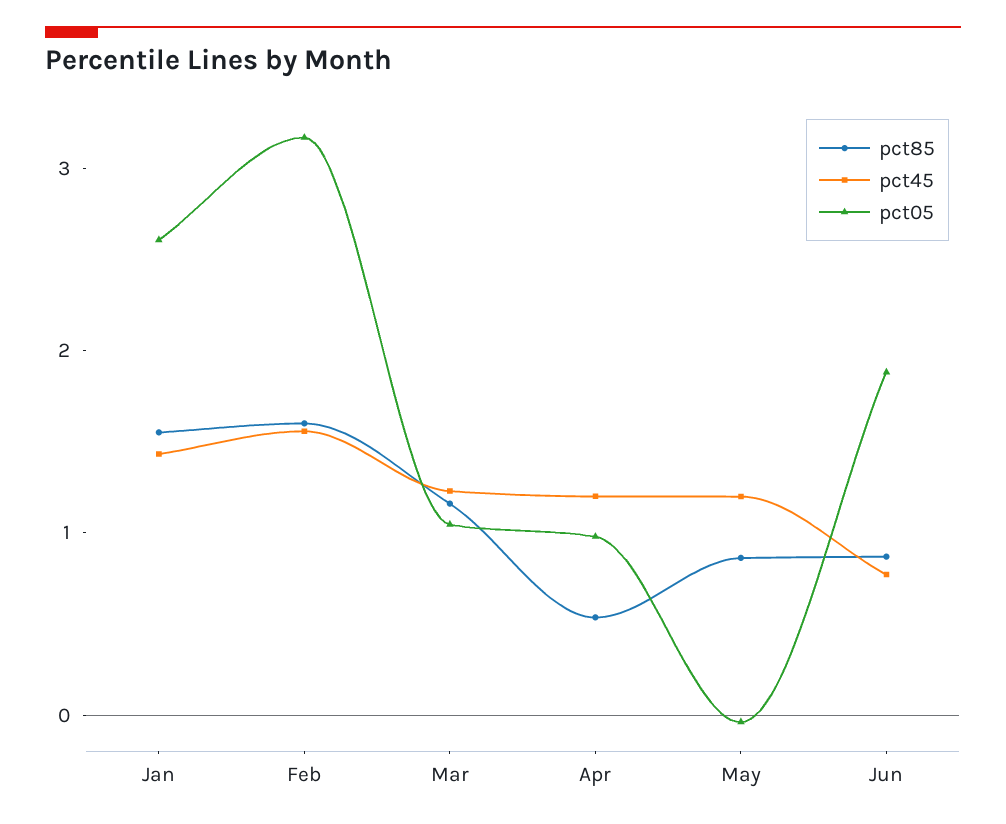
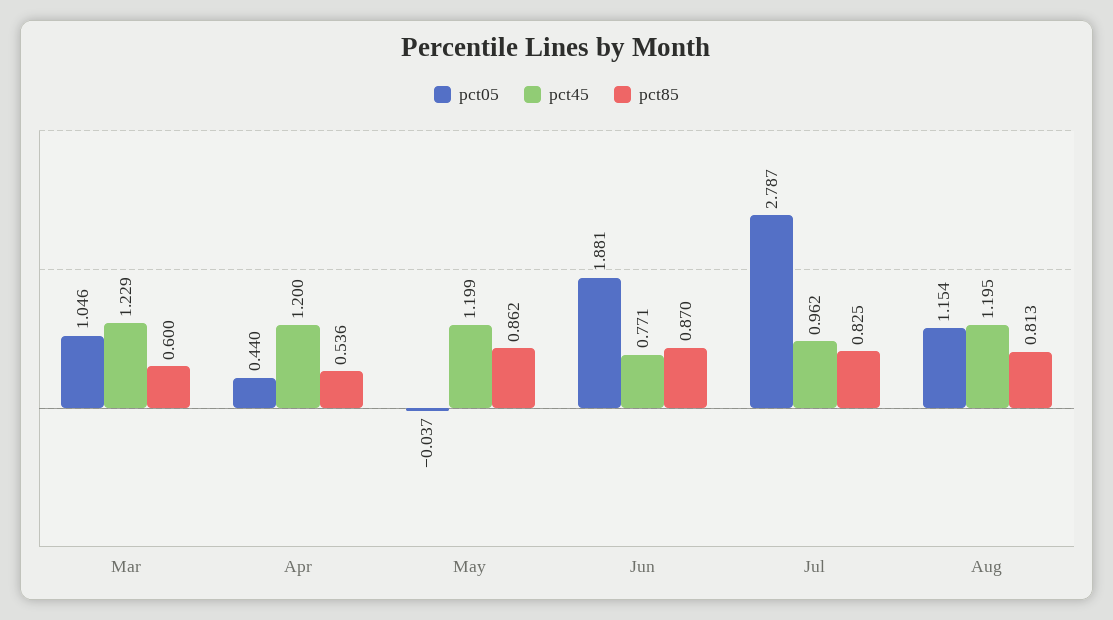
pct85, Jan: 1.6 -> none
pct45, Jan: 1.4 -> none
pct05, Jan: 2.6 -> none
pct85, Feb: 1.6 -> none
pct45, Feb: 1.6 -> none
pct05, Feb: 3.2 -> none
pct85, Mar: 1.2 -> 0.6
pct05, Apr: 1 -> 0.44
pct05, Jul: none -> 2.787
pct45, Jul: none -> 0.962
pct85, Jul: none -> 0.825
pct05, Aug: none -> 1.154
pct45, Aug: none -> 1.195
pct85, Aug: none -> 0.813

